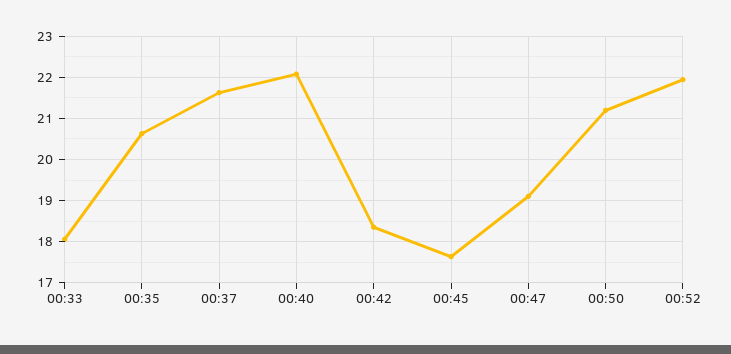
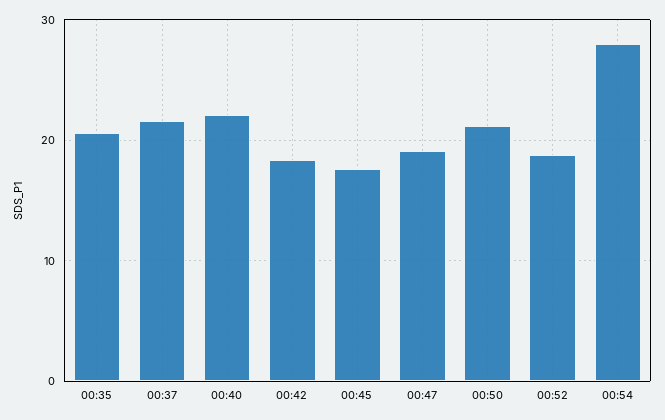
00:33: 18 -> none
00:52: 22 -> 19
00:54: none -> 28

